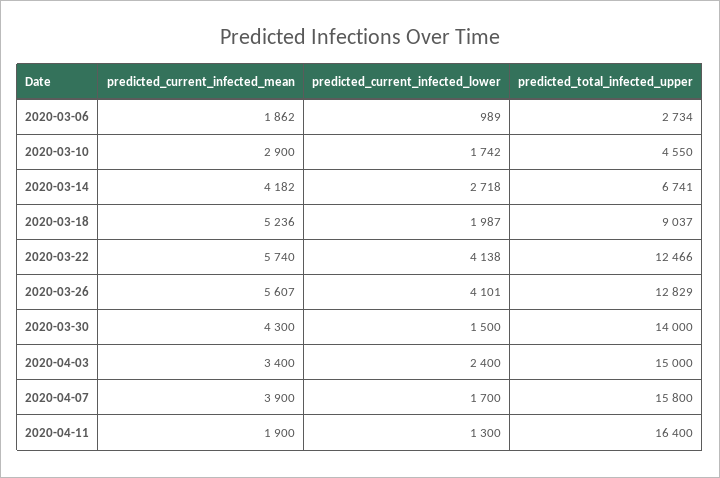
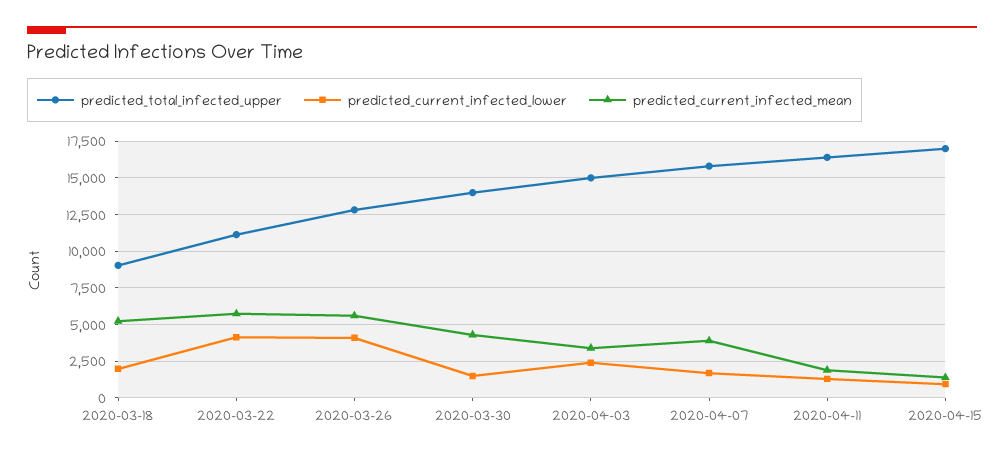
predicted_current_infected_mean, 2020-03-06: 1862 -> none
predicted_current_infected_lower, 2020-03-06: 989 -> none
predicted_total_infected_upper, 2020-03-06: 2734 -> none
predicted_current_infected_mean, 2020-03-10: 2900 -> none
predicted_current_infected_lower, 2020-03-10: 1742 -> none
predicted_total_infected_upper, 2020-03-10: 4550 -> none
predicted_current_infected_mean, 2020-03-14: 4182 -> none
predicted_current_infected_lower, 2020-03-14: 2718 -> none
predicted_total_infected_upper, 2020-03-14: 6741 -> none
predicted_total_infected_upper, 2020-03-22: 12466 -> 11000
predicted_total_infected_upper, 2020-04-15: none -> 17000
predicted_current_infected_lower, 2020-04-15: none -> 1000
predicted_current_infected_mean, 2020-04-15: none -> 1500

